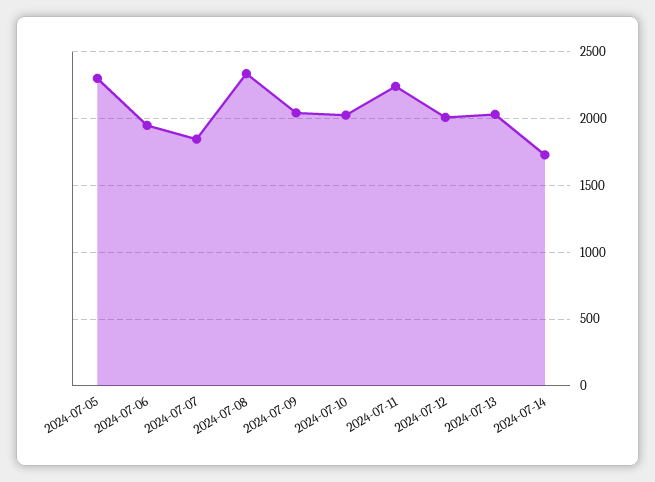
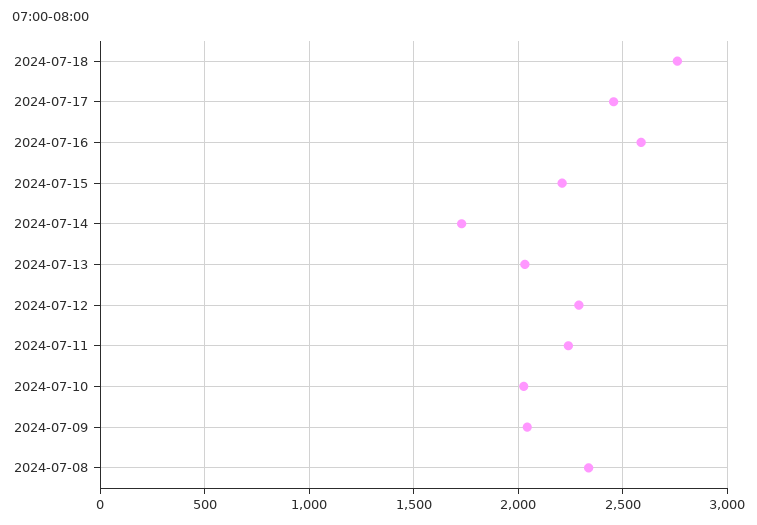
2024-07-05: 2300 -> none
2024-07-06: 1950 -> none
2024-07-07: 1850 -> none
2024-07-12: 2000 -> 2300
2024-07-18: none -> 2750
2024-07-17: none -> 2450
2024-07-16: none -> 2600
2024-07-15: none -> 2200

